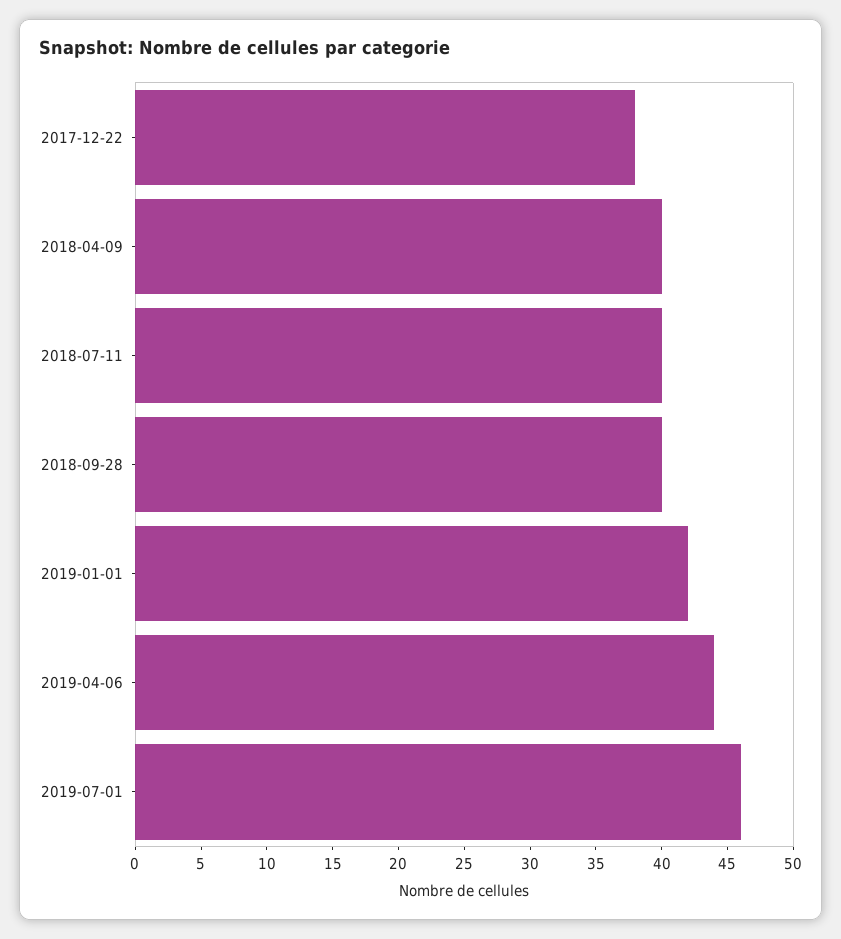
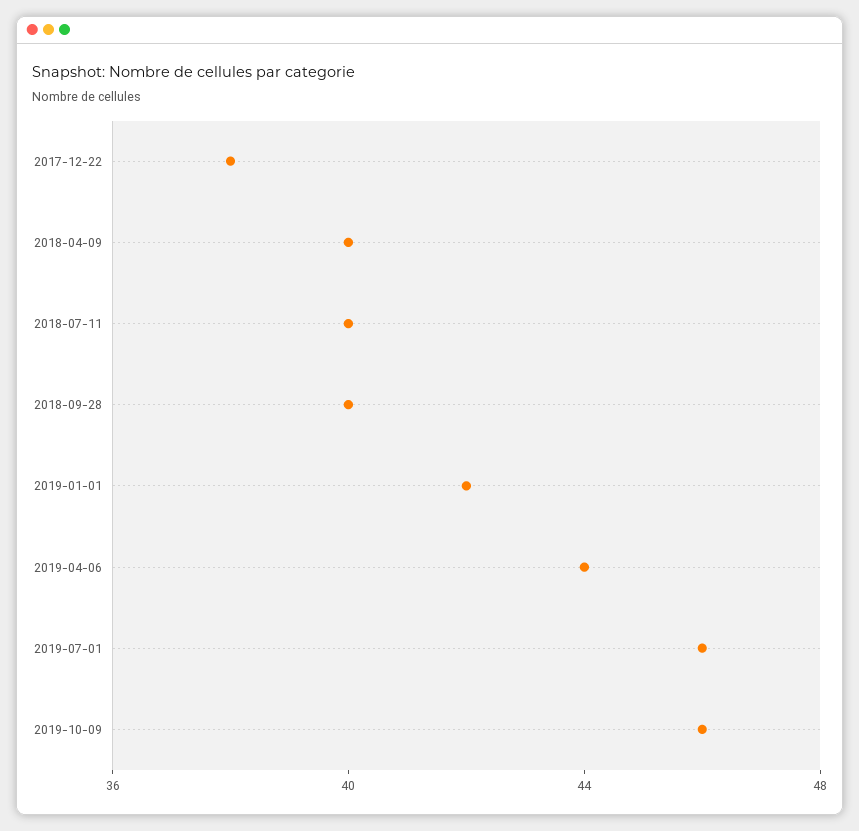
2019-10-09: none -> 46

